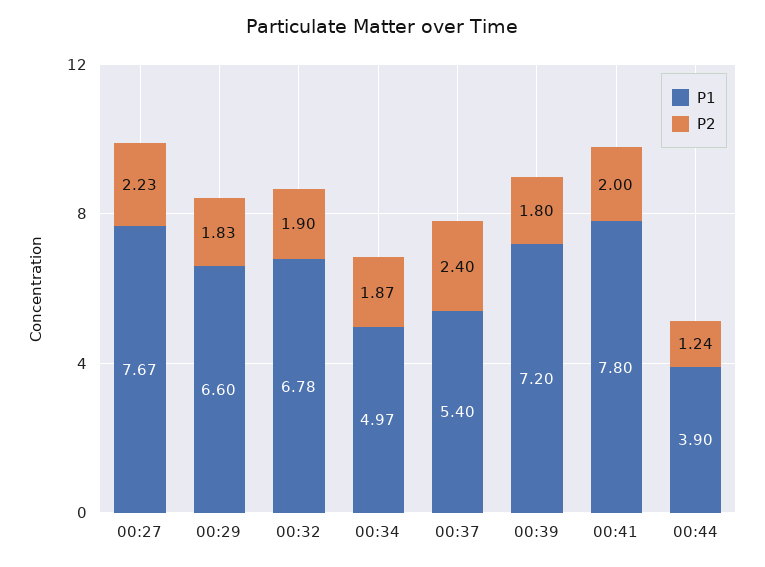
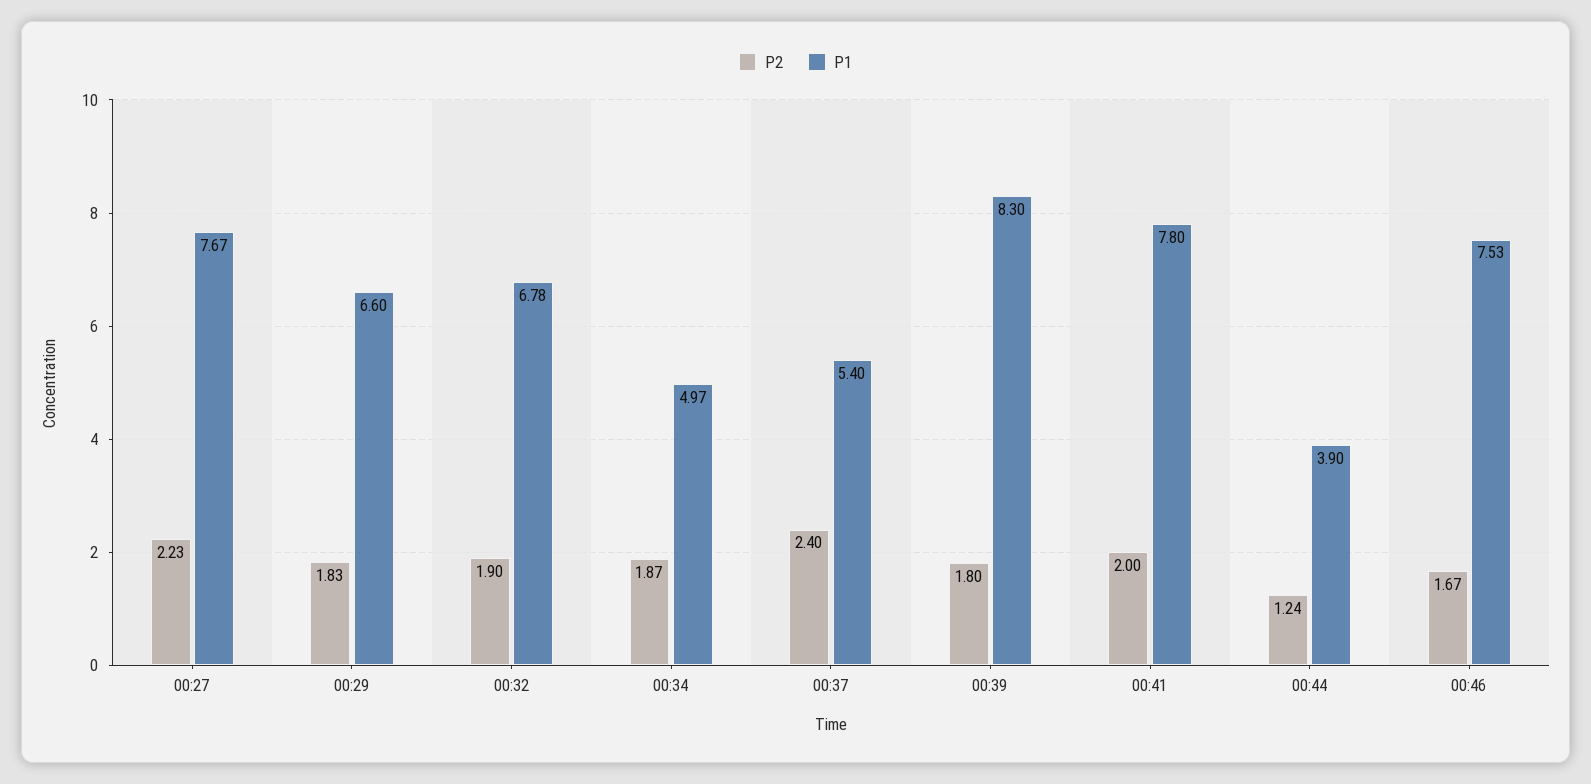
P1, 00:39: 7.2 -> 8.3
P2, 00:46: none -> 1.67
P1, 00:46: none -> 7.53

